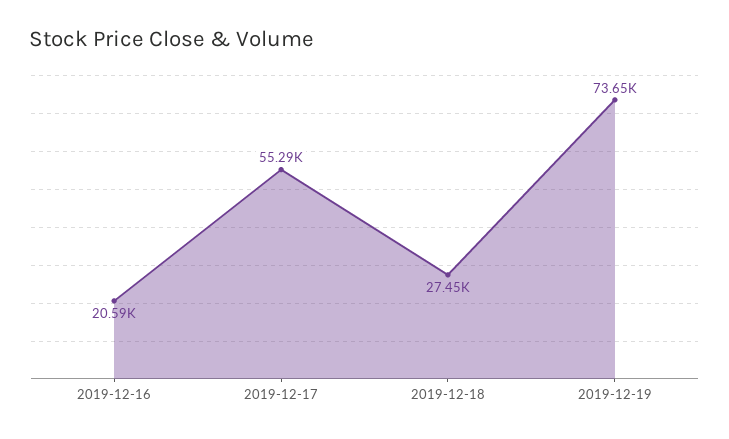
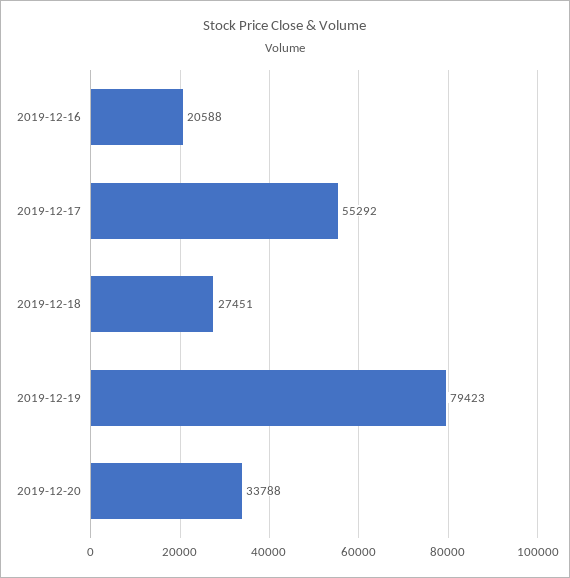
2019-12-19: 73650 -> 79423
2019-12-20: none -> 33788

